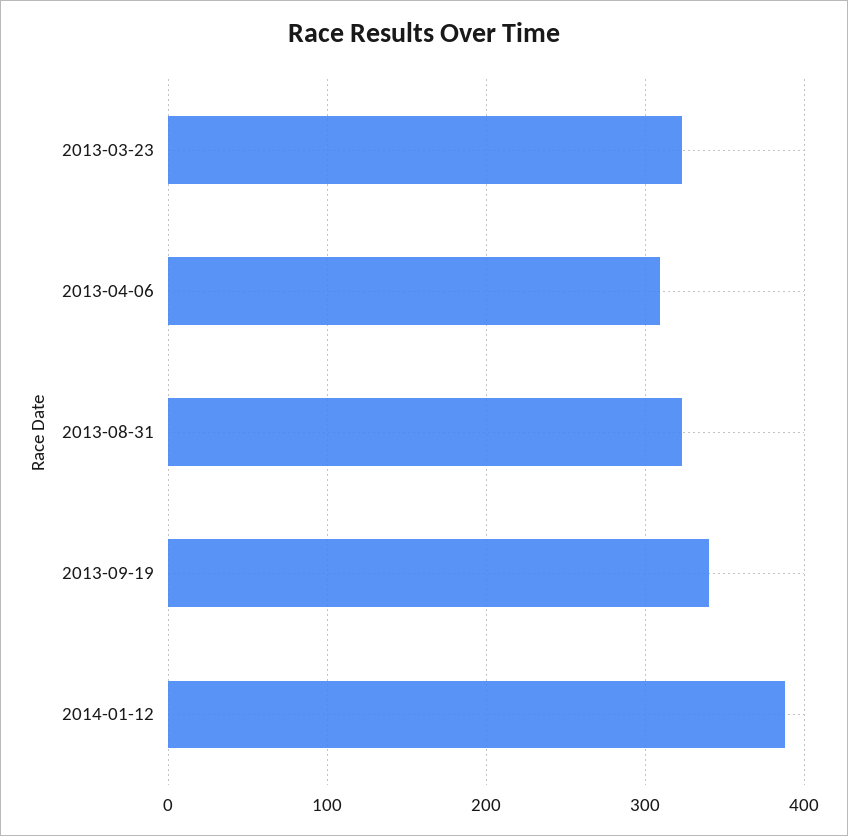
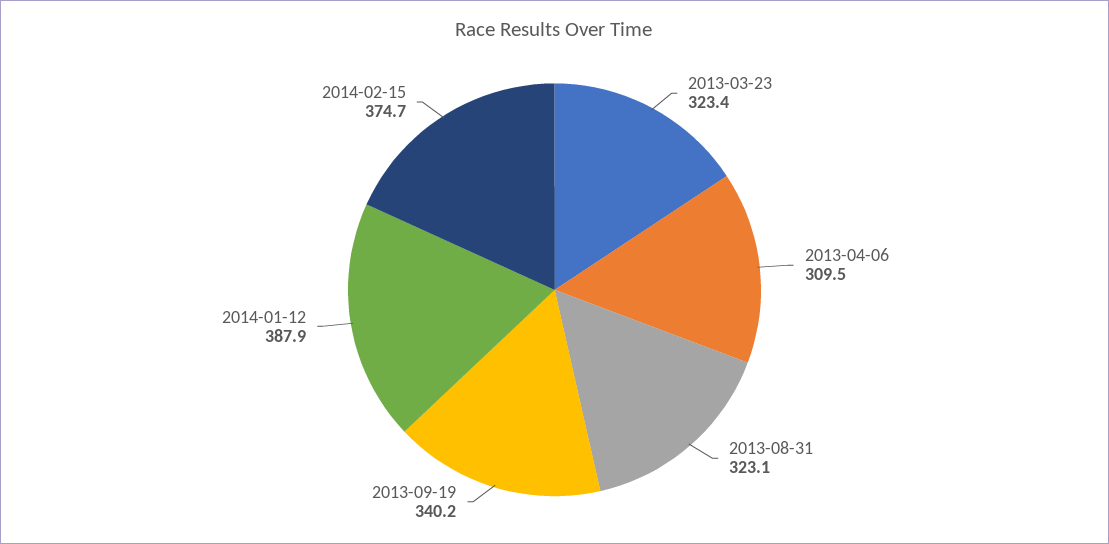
2014-02-15: none -> 374.7

